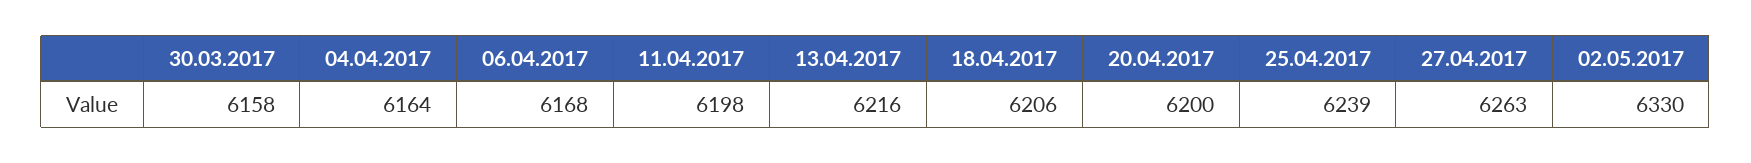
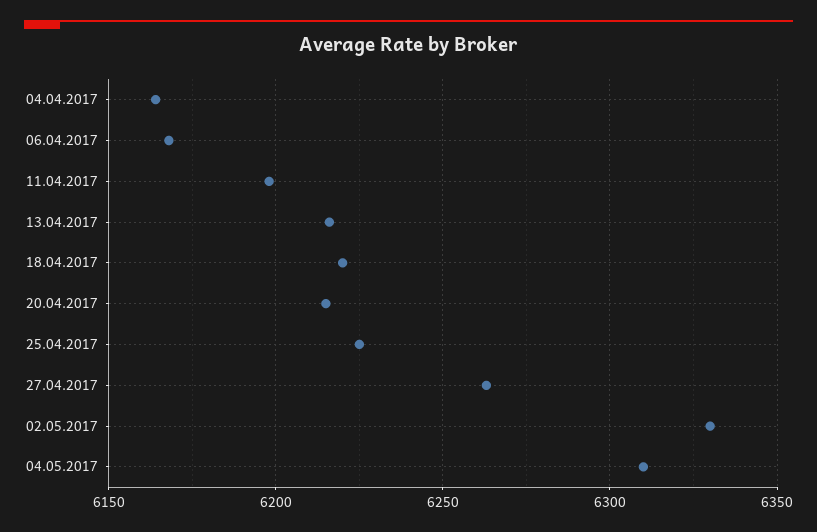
30.03.2017: 6158 -> none
18.04.2017: 6206 -> 6220
20.04.2017: 6200 -> 6215
25.04.2017: 6239 -> 6225
04.05.2017: none -> 6310

